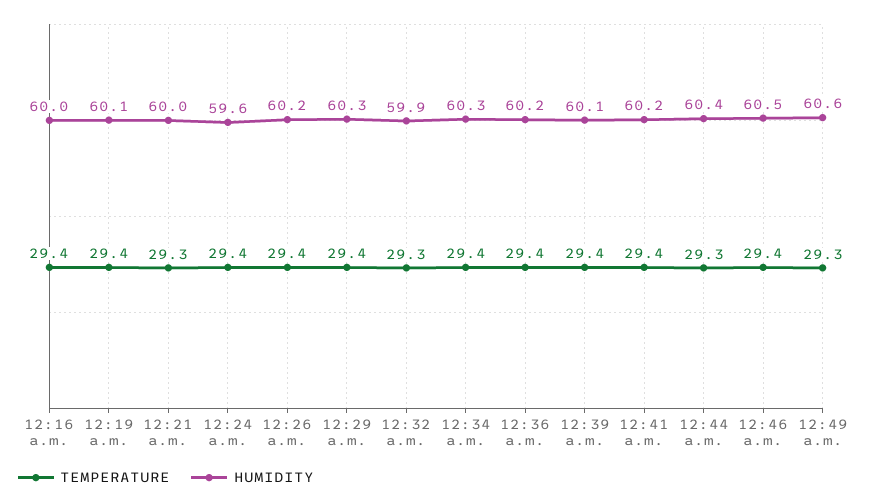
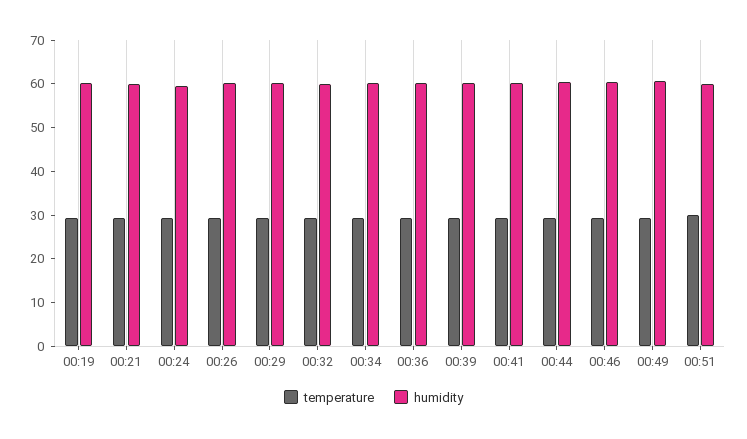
TEMPERATURE, 12:16 a.m.: 29.4 -> none
HUMIDITY, 12:16 a.m.: 60 -> none
TEMPERATURE, 00:51: none -> 30
HUMIDITY, 00:51: none -> 60

